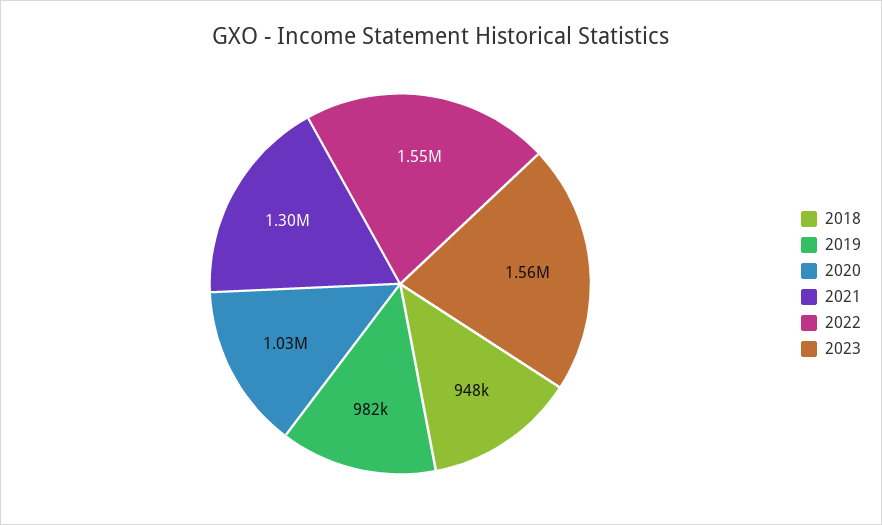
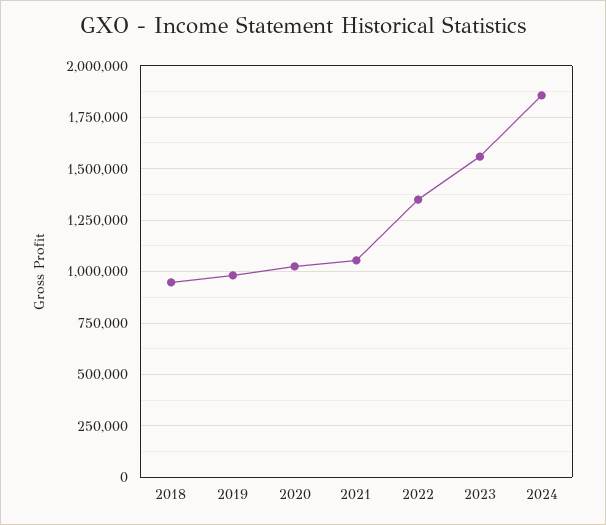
2021: 1300000 -> 1050000
2022: 1550000 -> 1350000
2024: none -> 1850000

